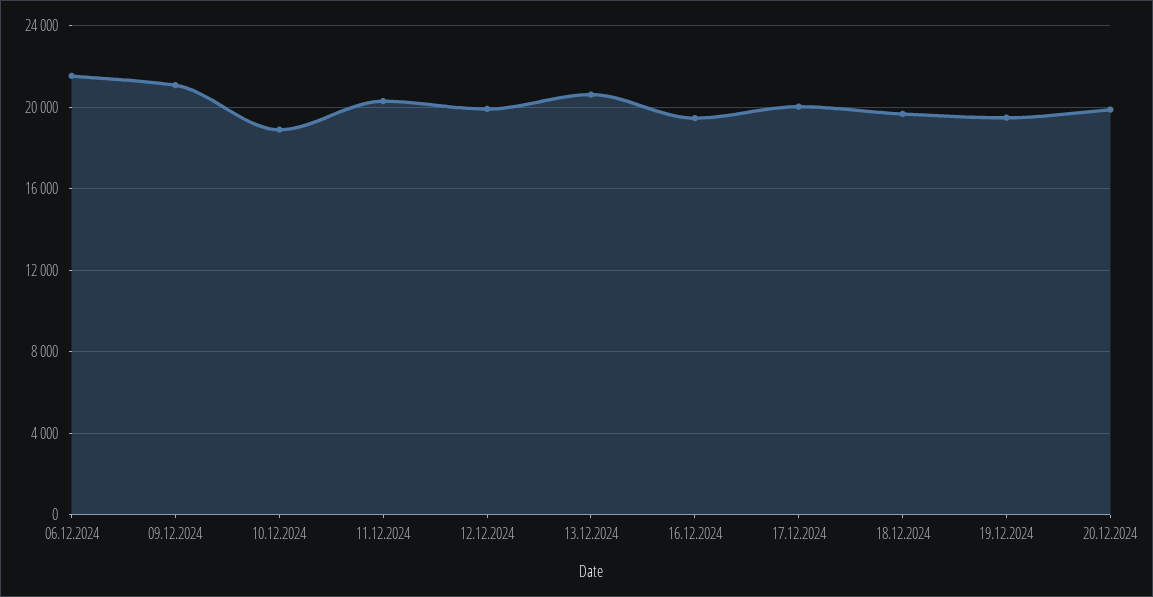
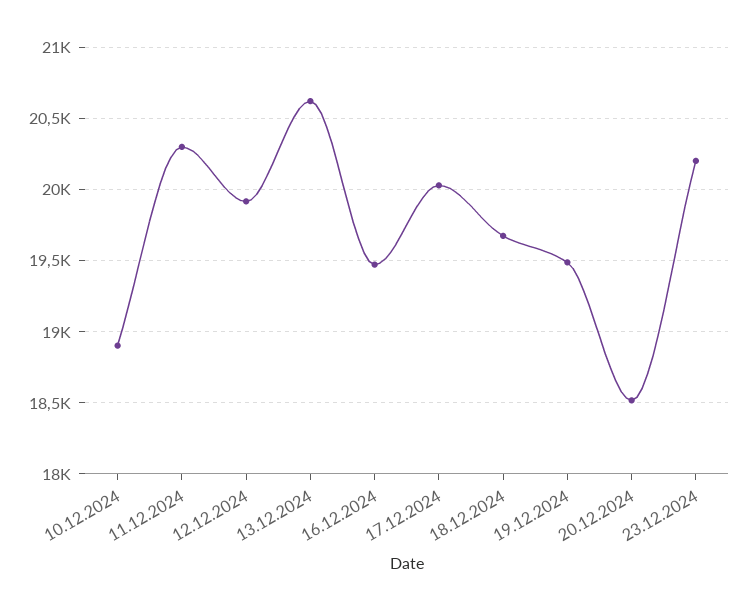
06.12.2024: 21500 -> none
09.12.2024: 21000 -> none
20.12.2024: 20000 -> 18500
23.12.2024: none -> 20200

